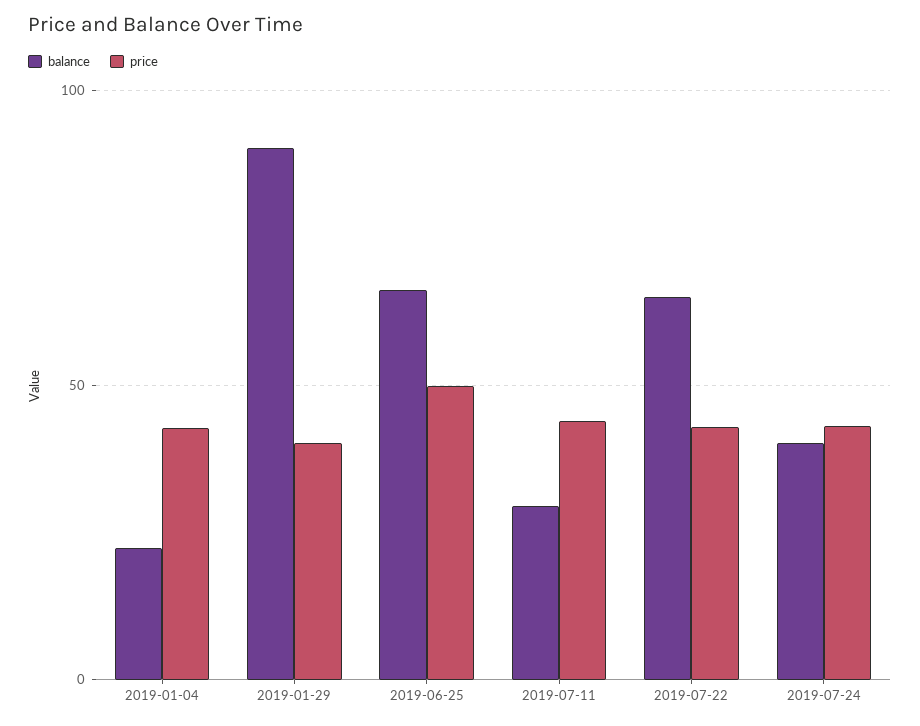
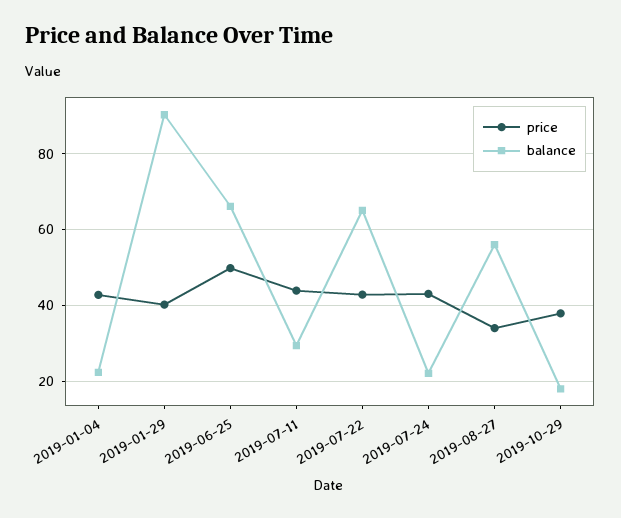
balance, 2019-07-24: 40 -> 22
price, 2019-08-27: none -> 34
balance, 2019-08-27: none -> 56
price, 2019-10-29: none -> 38
balance, 2019-10-29: none -> 18

